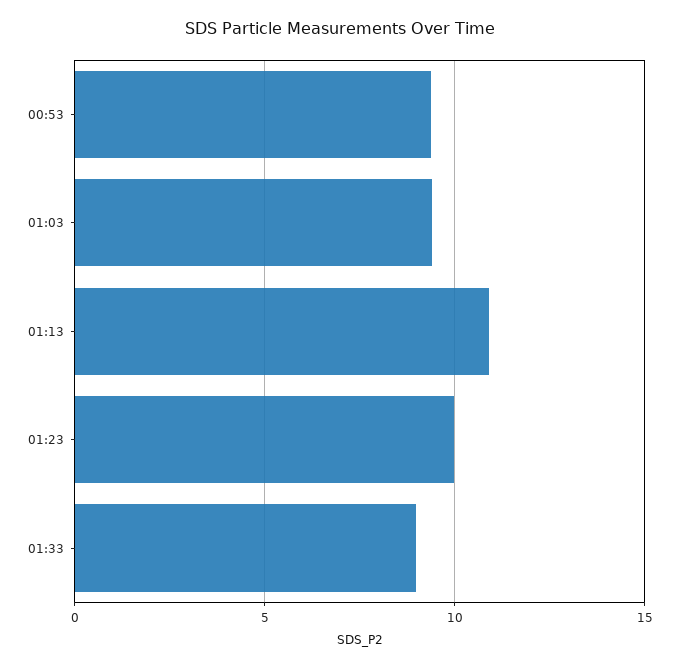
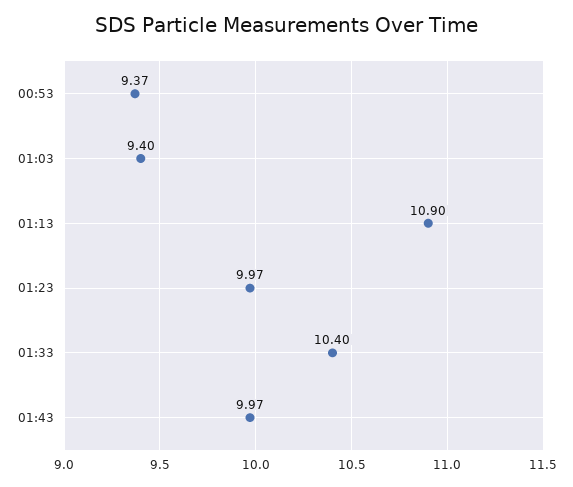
01:33: 9 -> 10.4
01:43: none -> 9.97

